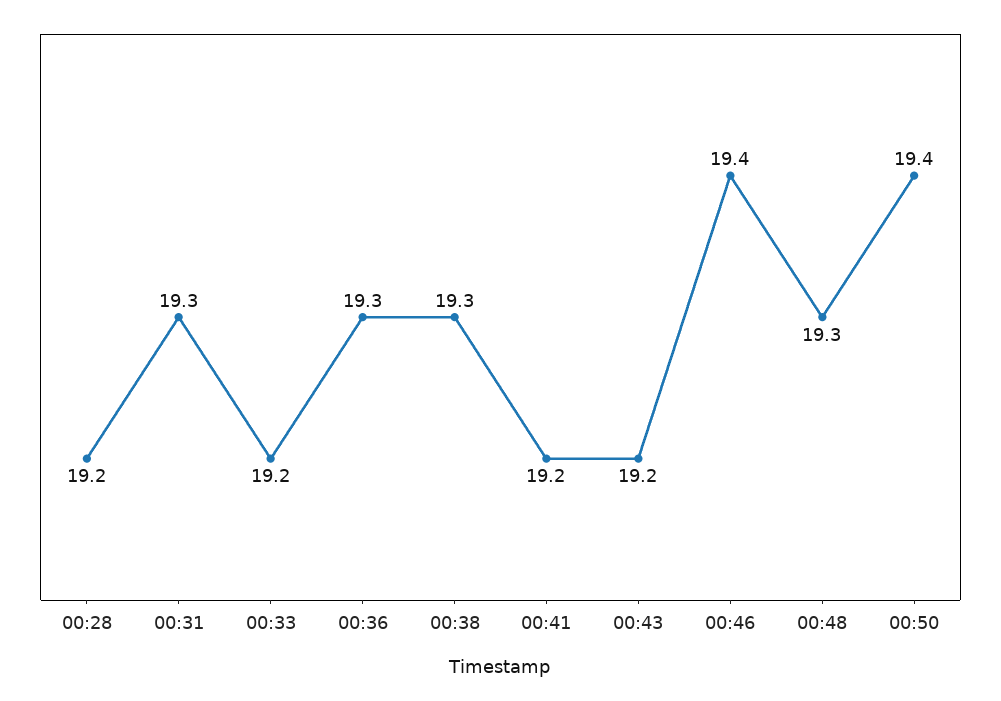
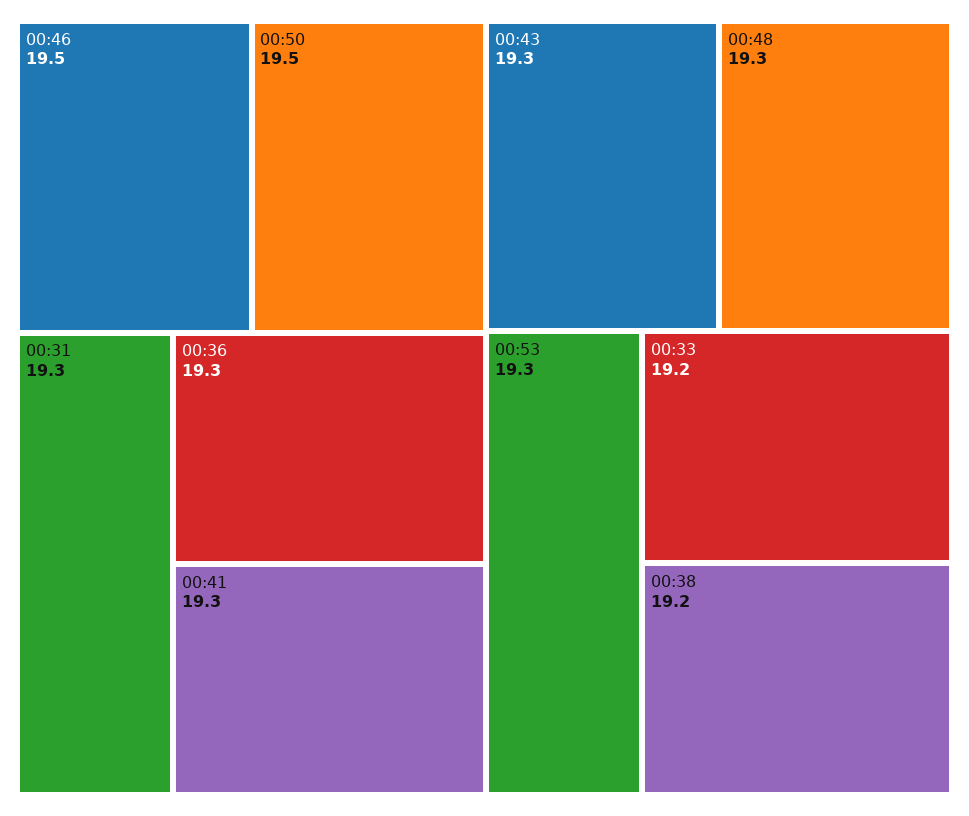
00:28: 19.2 -> none
00:38: 19.3 -> 19.2
00:41: 19.2 -> 19.3
00:43: 19.2 -> 19.3
00:46: 19.4 -> 19.5
00:50: 19.4 -> 19.5
00:53: none -> 19.3

